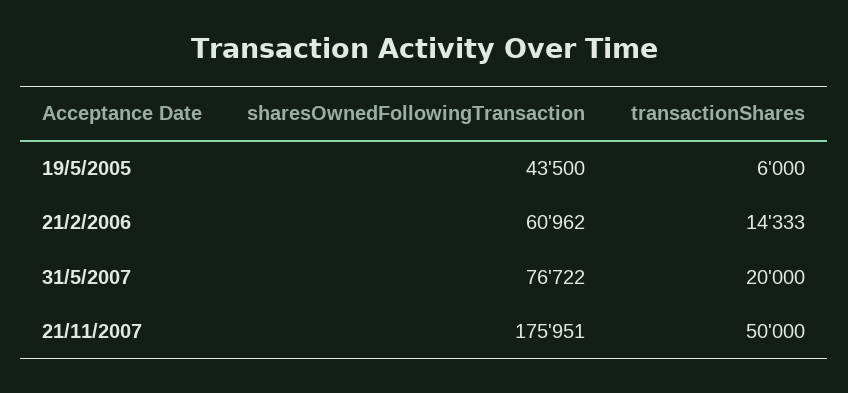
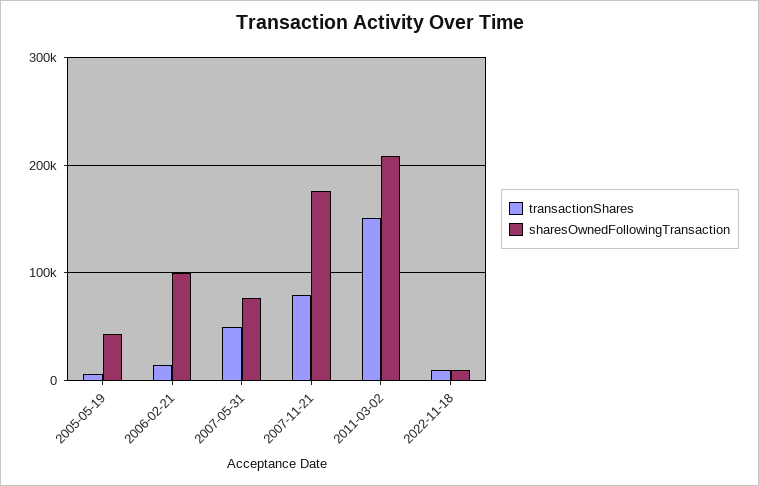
sharesOwnedFollowingTransaction, 21/2/2006: 60962 -> 100000
transactionShares, 31/5/2007: 20000 -> 50000
transactionShares, 21/11/2007: 50000 -> 80000
transactionShares, 2011-03-02: none -> 150000
sharesOwnedFollowingTransaction, 2011-03-02: none -> 210000
transactionShares, 2022-11-18: none -> 10000
sharesOwnedFollowingTransaction, 2022-11-18: none -> 10000

